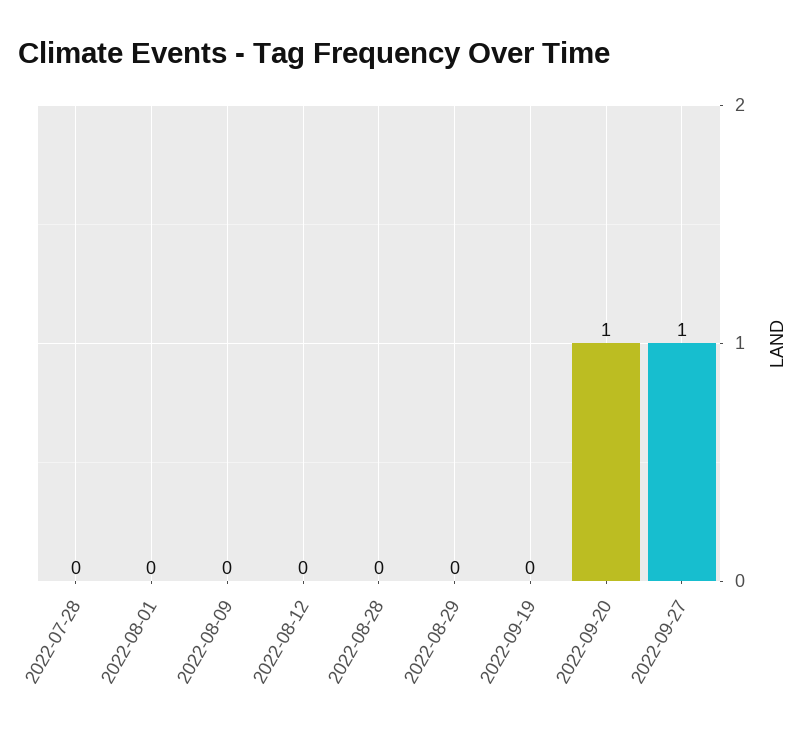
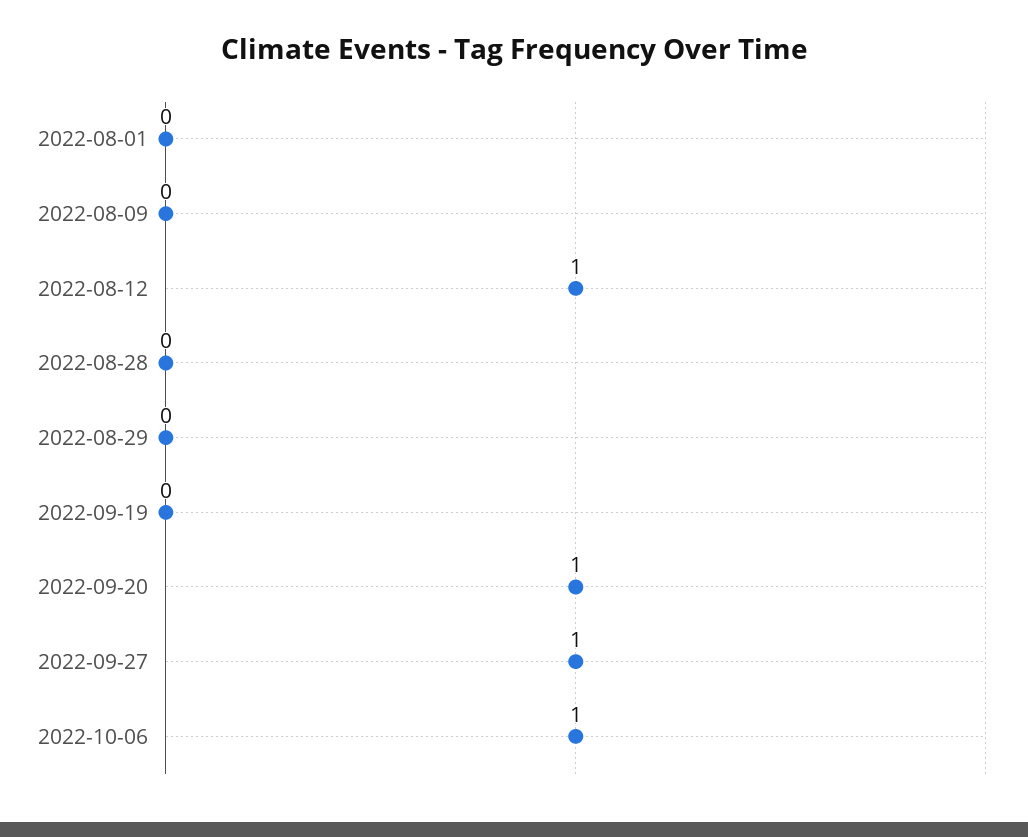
2022-07-28: 0 -> none
2022-08-12: 0 -> 1
2022-10-06: none -> 1

